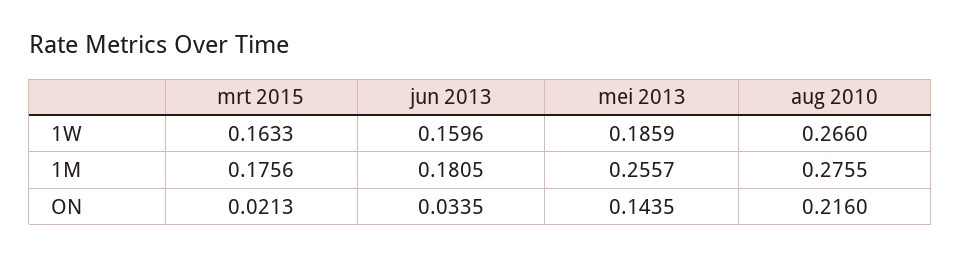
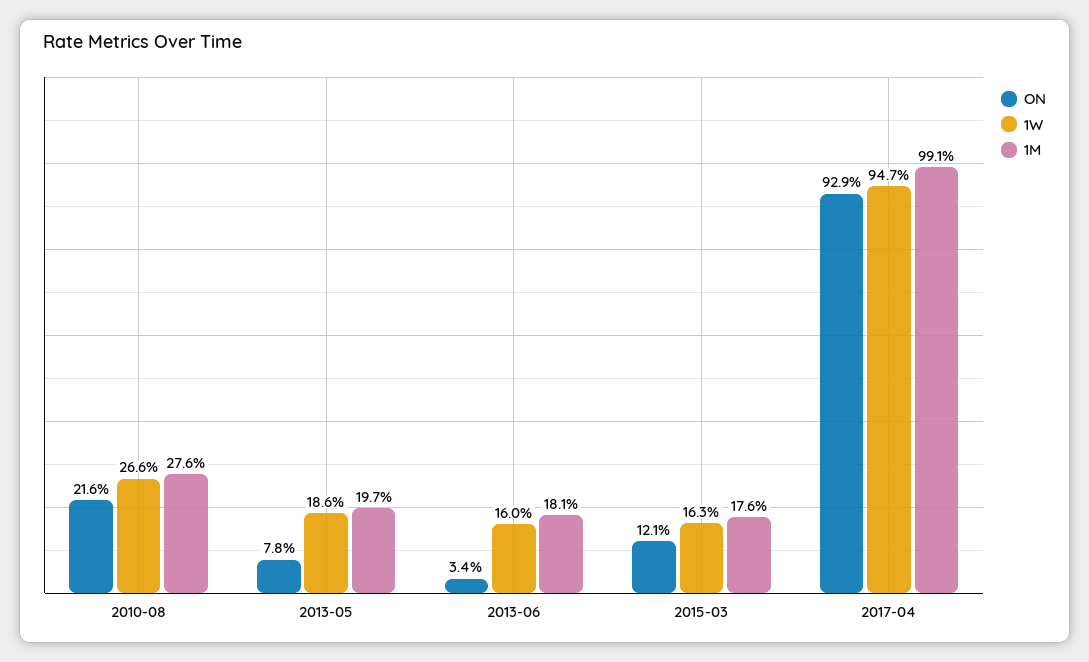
1M, mei 2013: 0.2557 -> 0.197
ON, mrt 2015: 0.0213 -> 0.121
ON, mei 2013: 0.1435 -> 0.078
ON, 2017-04: none -> 0.929
1W, 2017-04: none -> 0.947
1M, 2017-04: none -> 0.991

